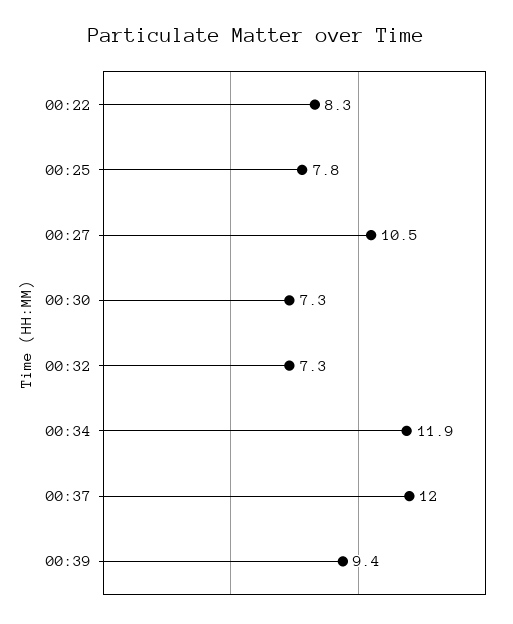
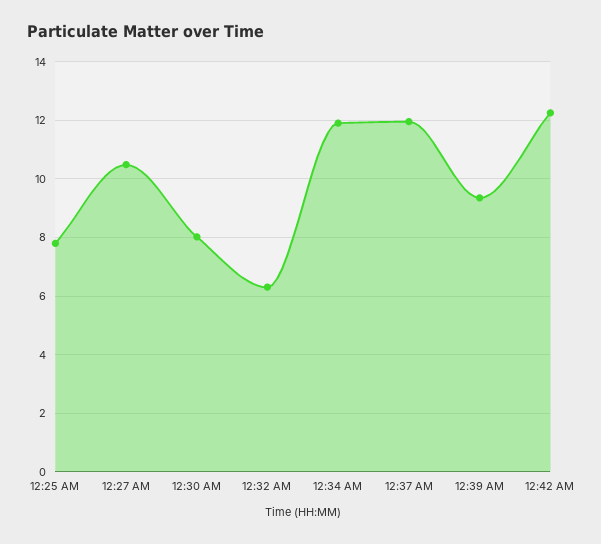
00:22: 8.3 -> none
00:30: 7.3 -> 8
00:32: 7.3 -> 6.25
12:42 AM: none -> 12.25

